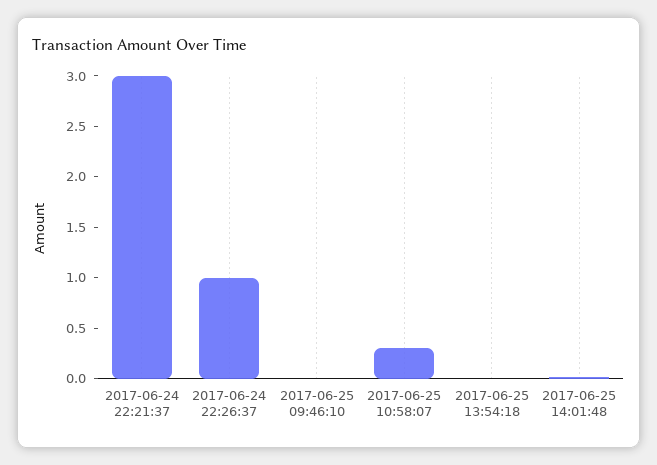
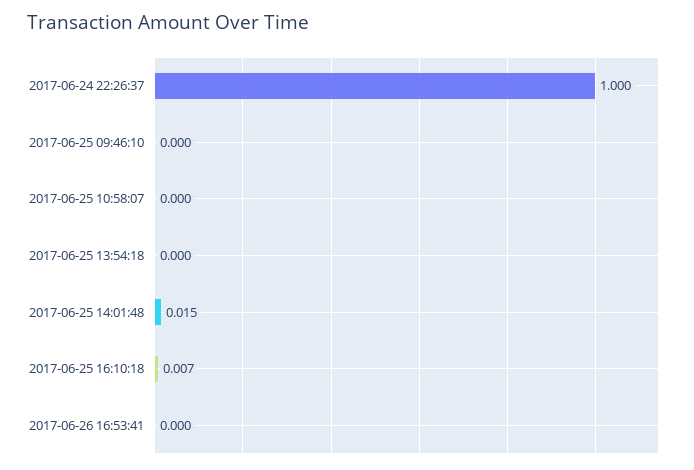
2017-06-24 22:21:37: 3 -> none
2017-06-25 10:58:07: 0.3 -> 0
2017-06-25 16:10:18: none -> 0.007
2017-06-26 16:53:41: none -> 0

